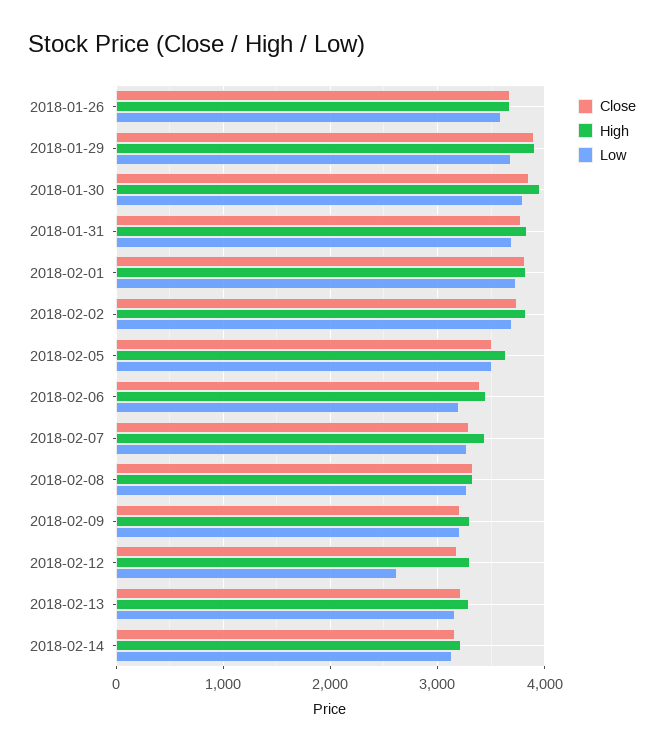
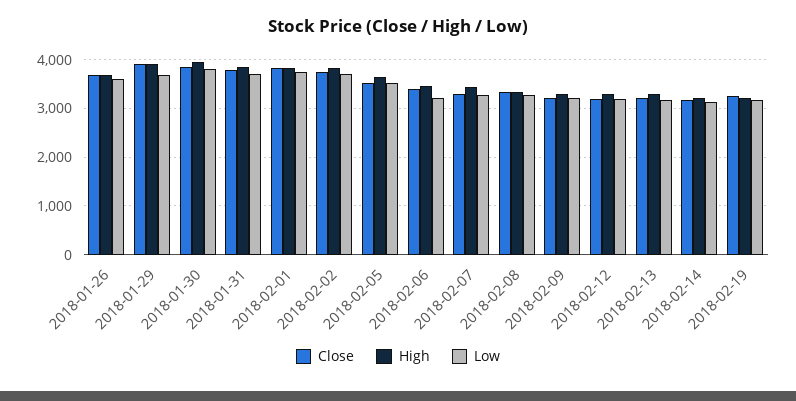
Low, 2018-02-12: 2600 -> 3200
Close, 2018-02-19: none -> 3200
High, 2018-02-19: none -> 3200
Low, 2018-02-19: none -> 3200

